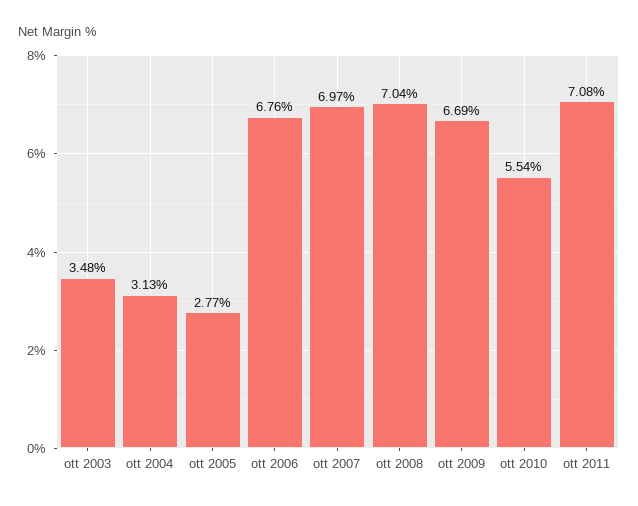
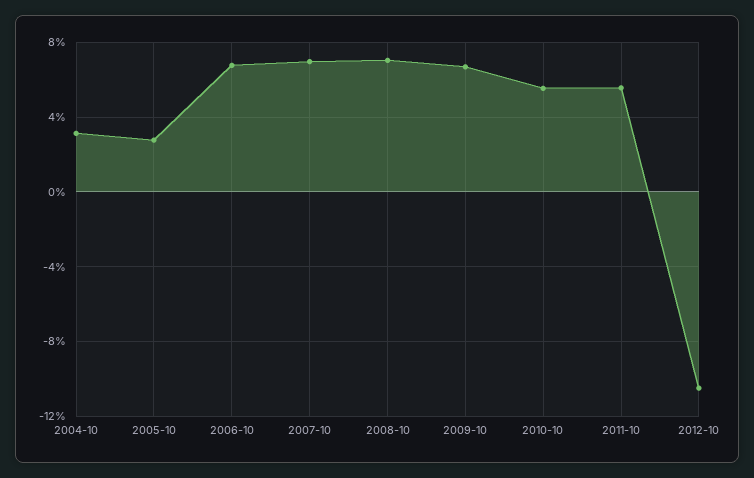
ott 2003: 3.48 -> none
ott 2011: 7.08 -> 5.5
2012-10: none -> -10.5

